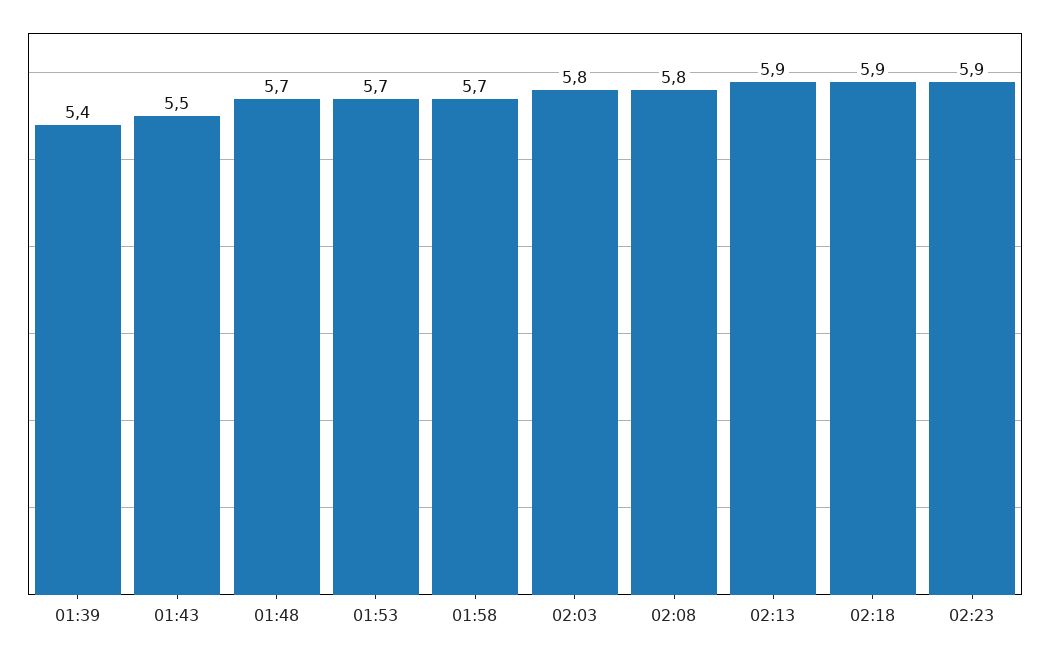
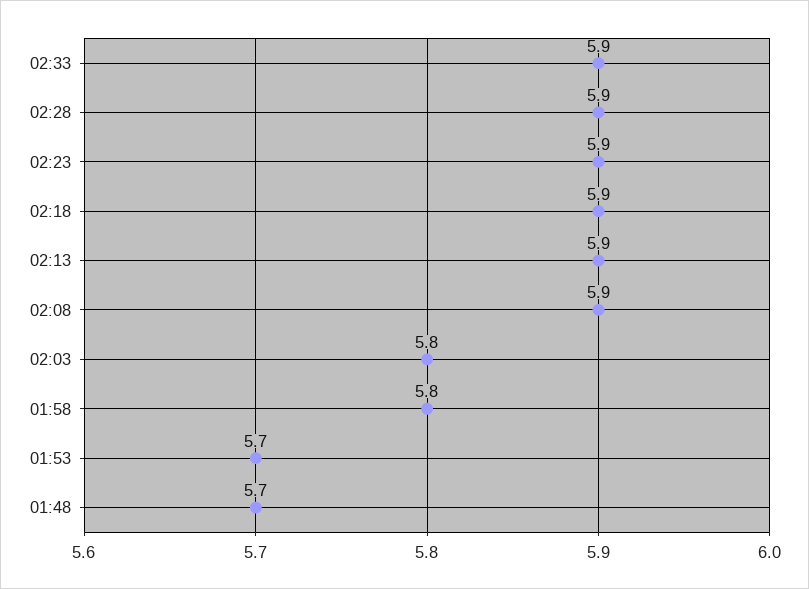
01:39: 5.4 -> none
01:43: 5.5 -> none
01:58: 5.7 -> 5.8
02:08: 5.8 -> 5.9
02:33: none -> 5.9
02:28: none -> 5.9

